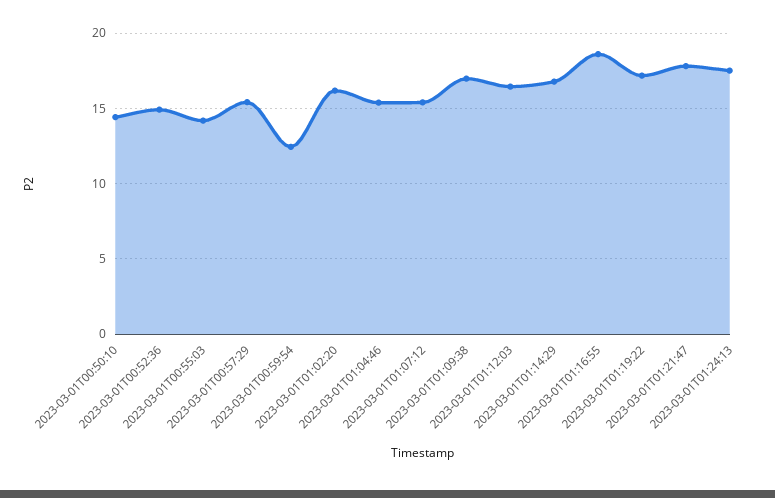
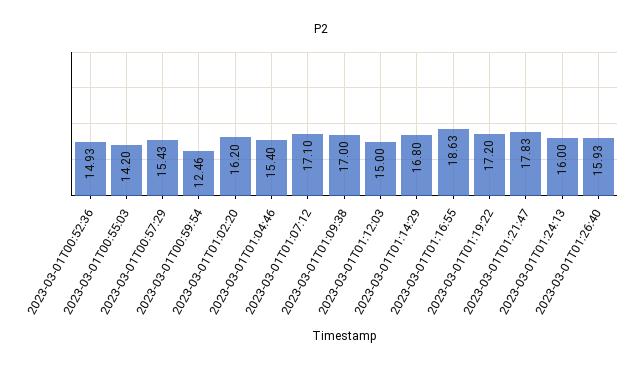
2023-03-01T00:50:10: 14.5 -> none
2023-03-01T01:07:12: 15.5 -> 17.1
2023-03-01T01:12:03: 16.5 -> 15
2023-03-01T01:24:13: 17.5 -> 16
2023-03-01T01:26:40: none -> 15.93

